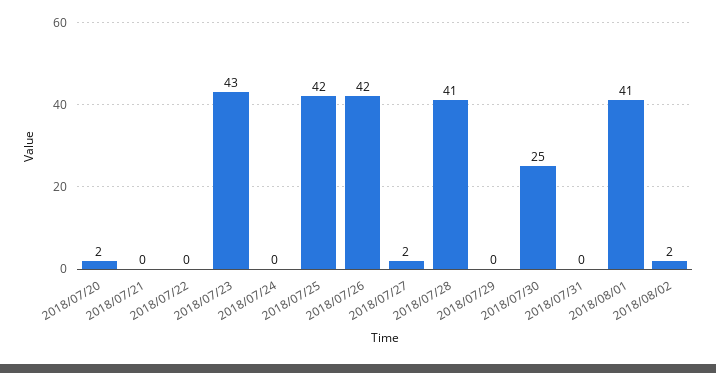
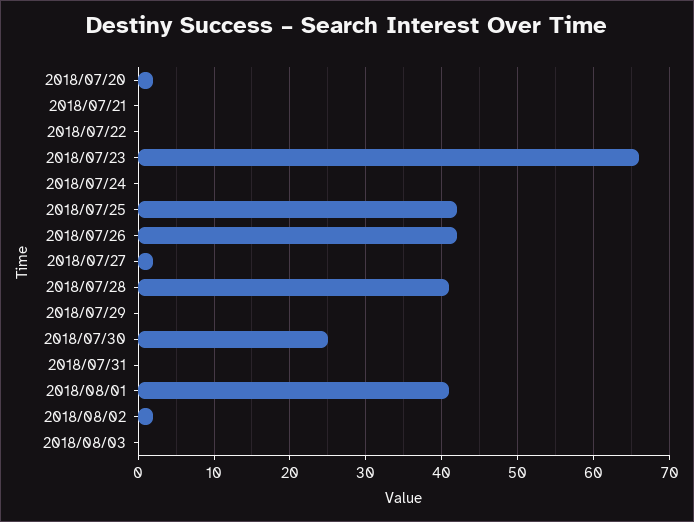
2018/07/23: 43 -> 66
2018/08/03: none -> 0

